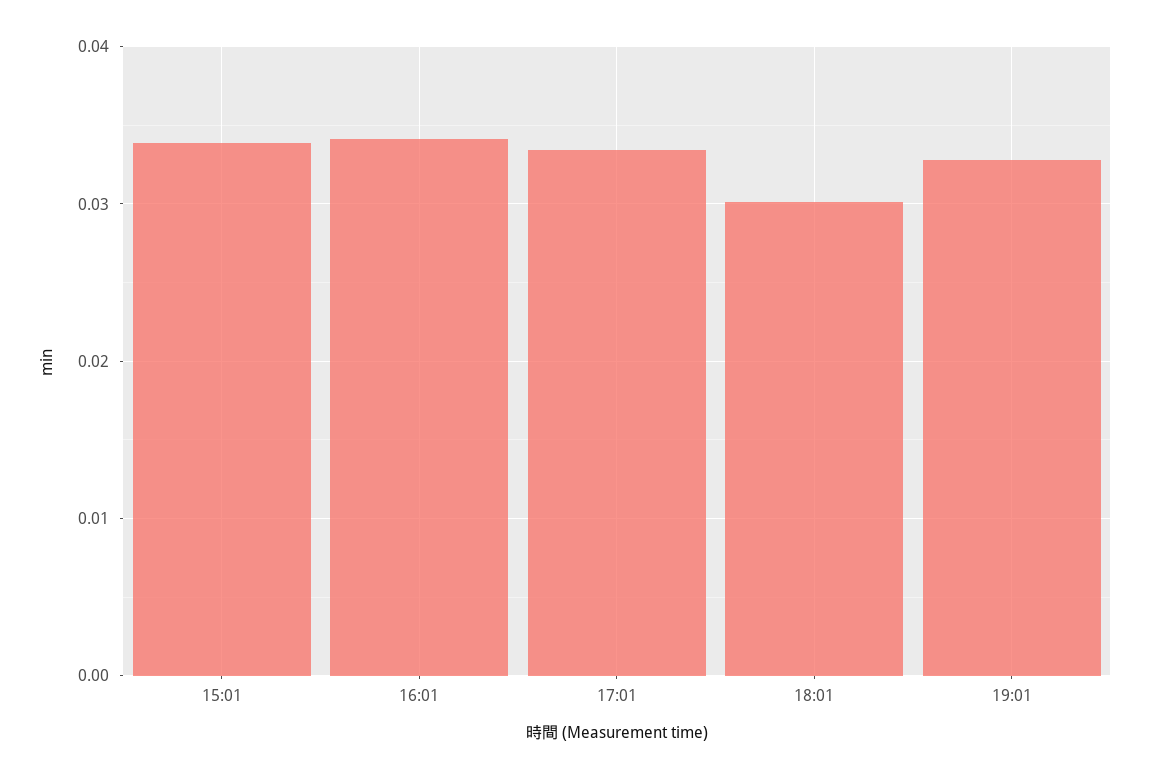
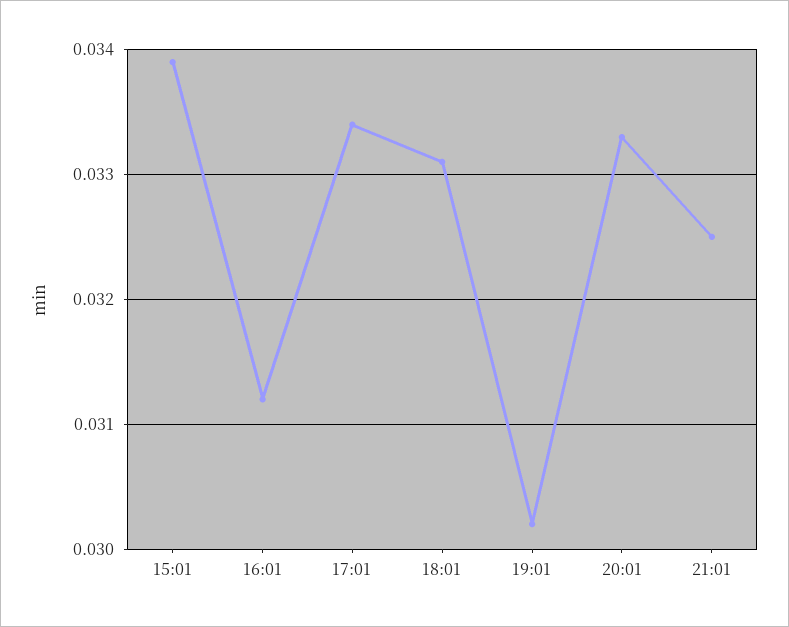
16:01: 0.034 -> 0.0312
18:01: 0.03 -> 0.0331
19:01: 0.033 -> 0.0302
20:01: none -> 0.0333
21:01: none -> 0.0325

